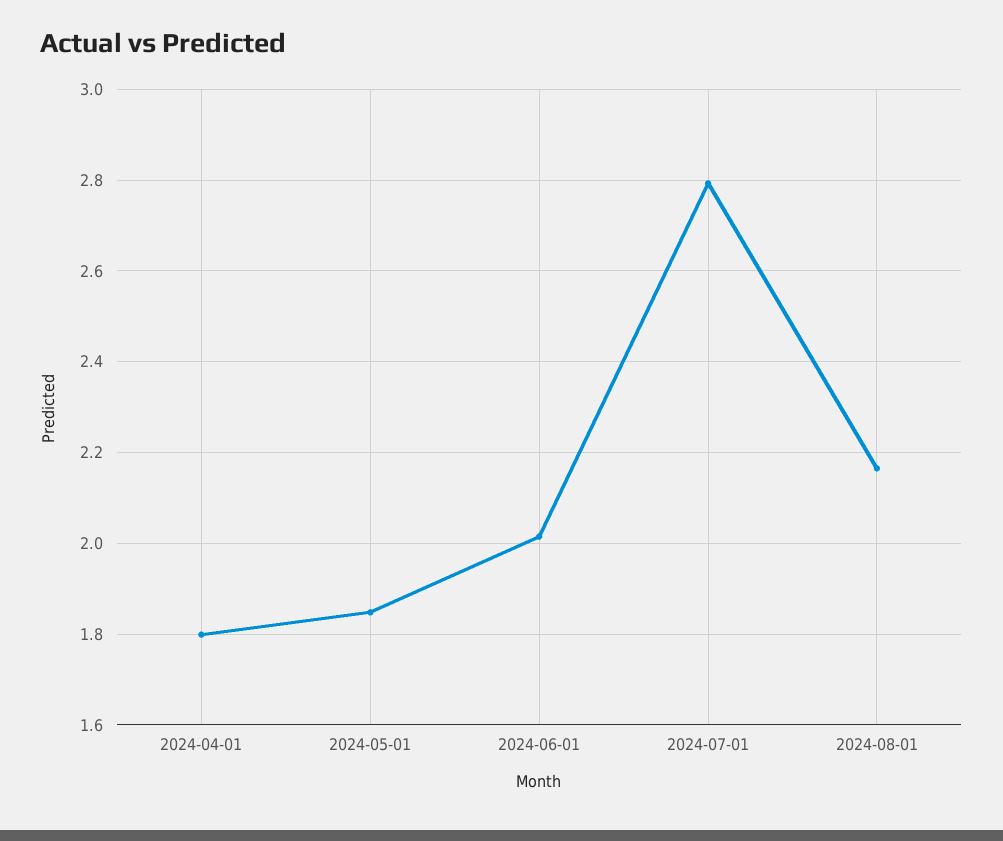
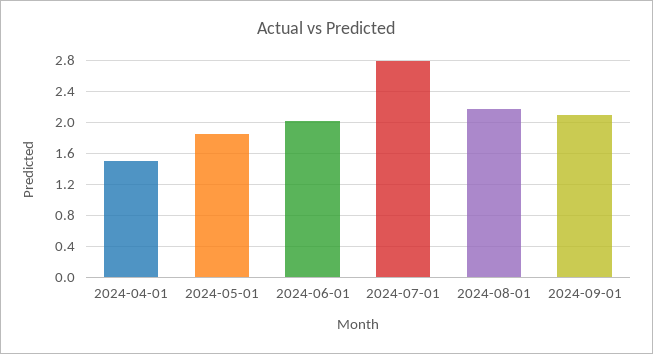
2024-04-01: 1.8 -> 1.5
2024-09-01: none -> 2.1

